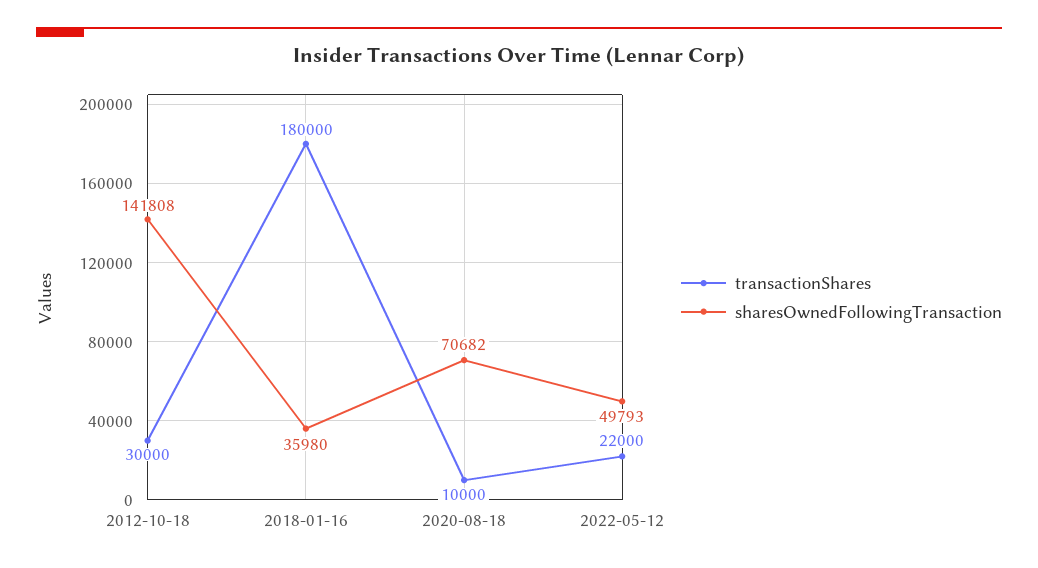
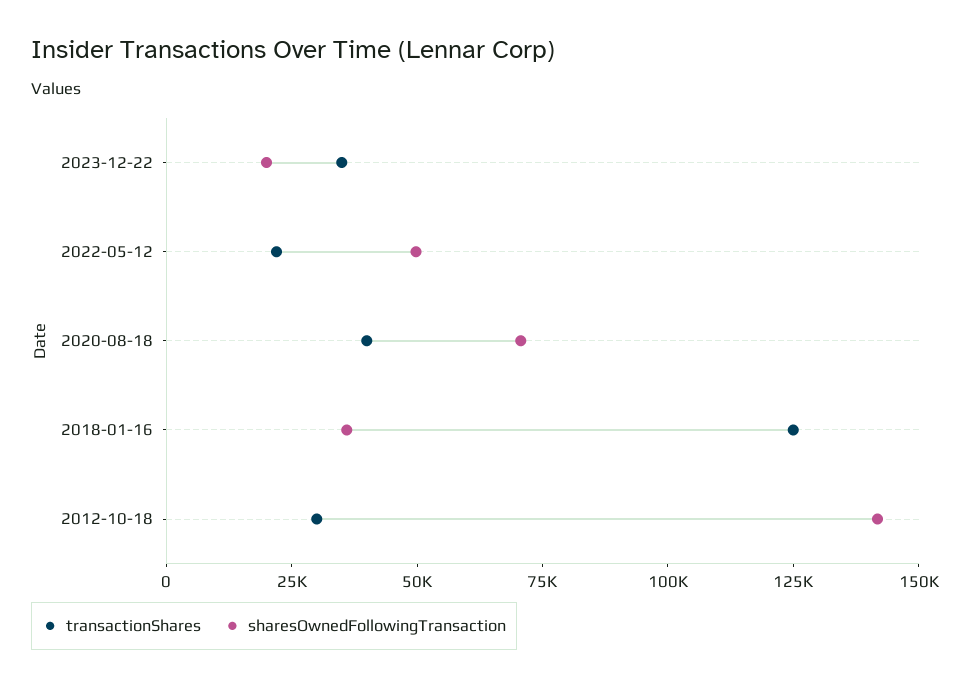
transactionShares, 2018-01-16: 180000 -> 125000
transactionShares, 2020-08-18: 10000 -> 40000
transactionShares, 2023-12-22: none -> 35000
sharesOwnedFollowingTransaction, 2023-12-22: none -> 20000

